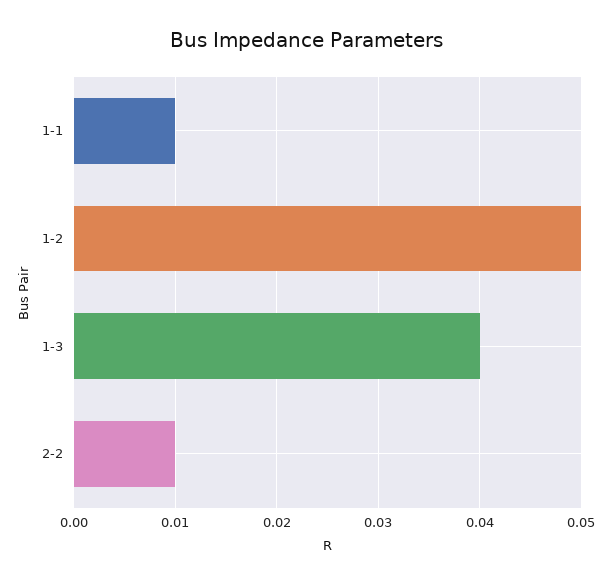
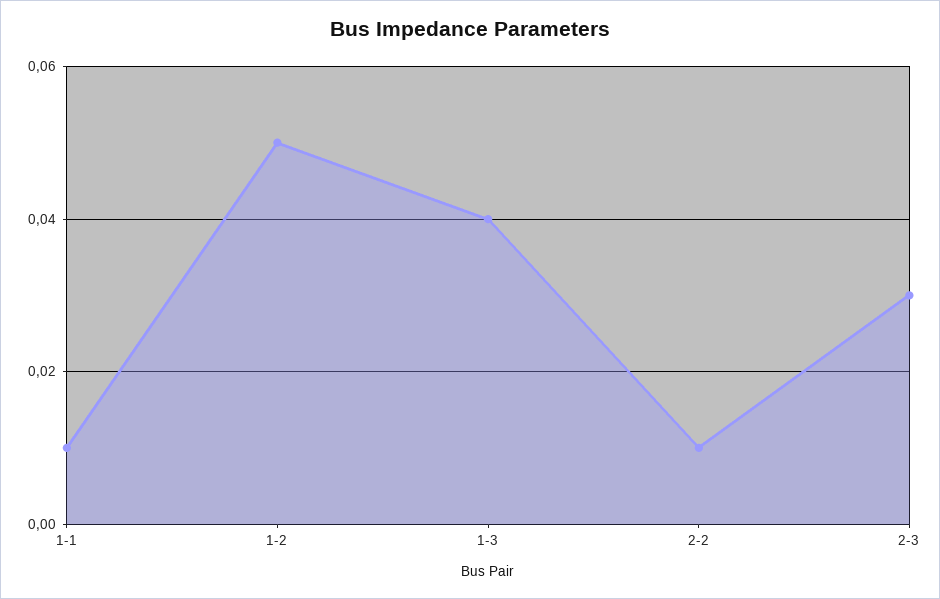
2-3: none -> 0.03

